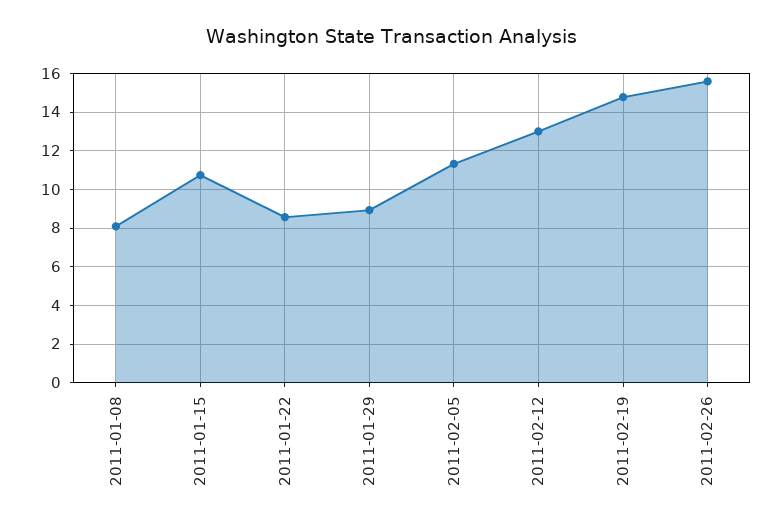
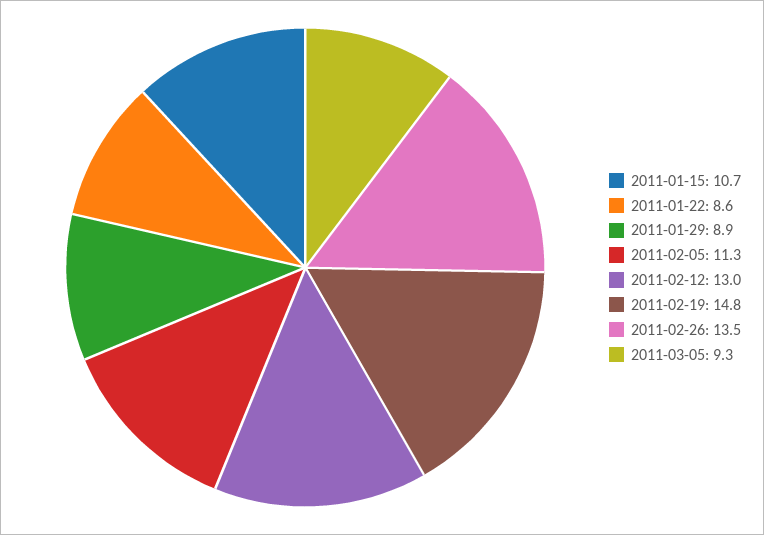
2011-01-08: 8 -> none
2011-02-26: 15.5 -> 13.5
2011-03-05: none -> 9.3

